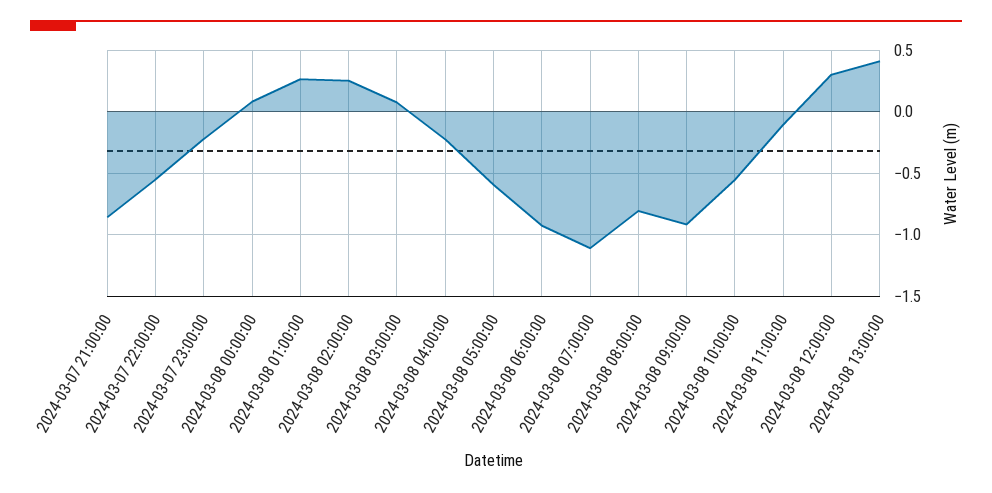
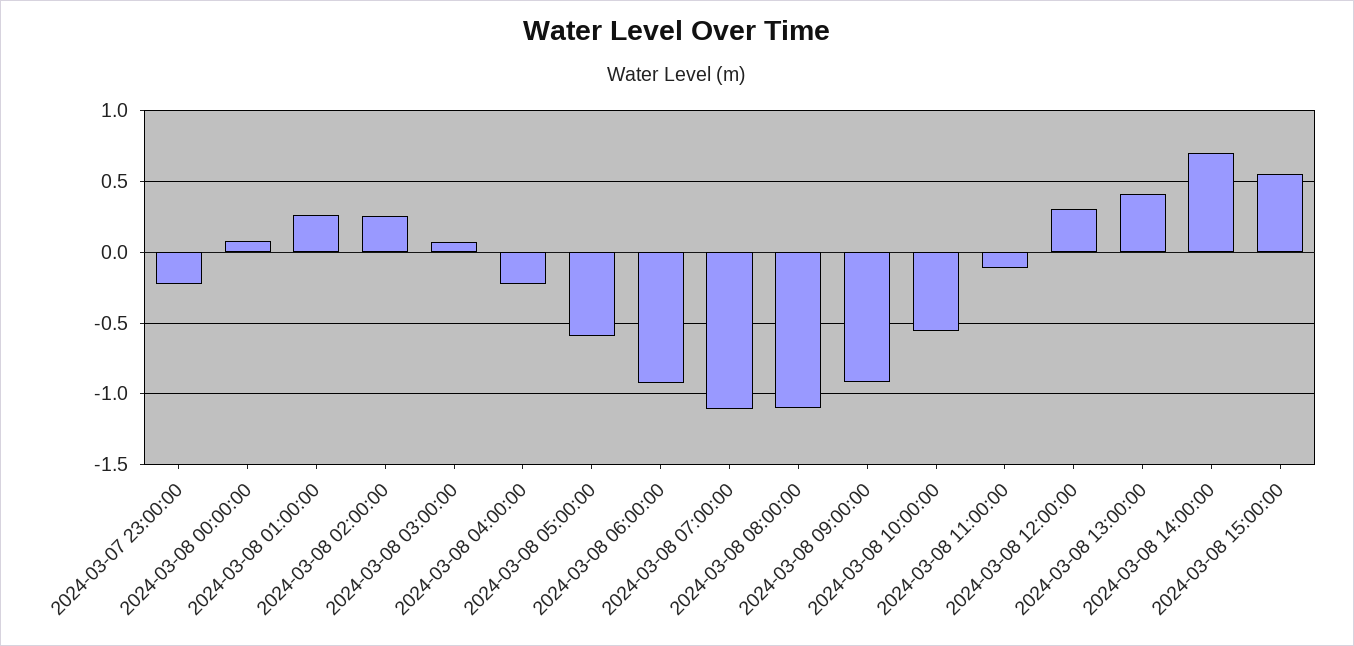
2024-03-07 21:00:00: -0.85 -> none
2024-03-07 22:00:00: -0.55 -> none
2024-03-08 08:00:00: -0.8 -> -1.1
2024-03-08 14:00:00: none -> 0.7
2024-03-08 15:00:00: none -> 0.55

